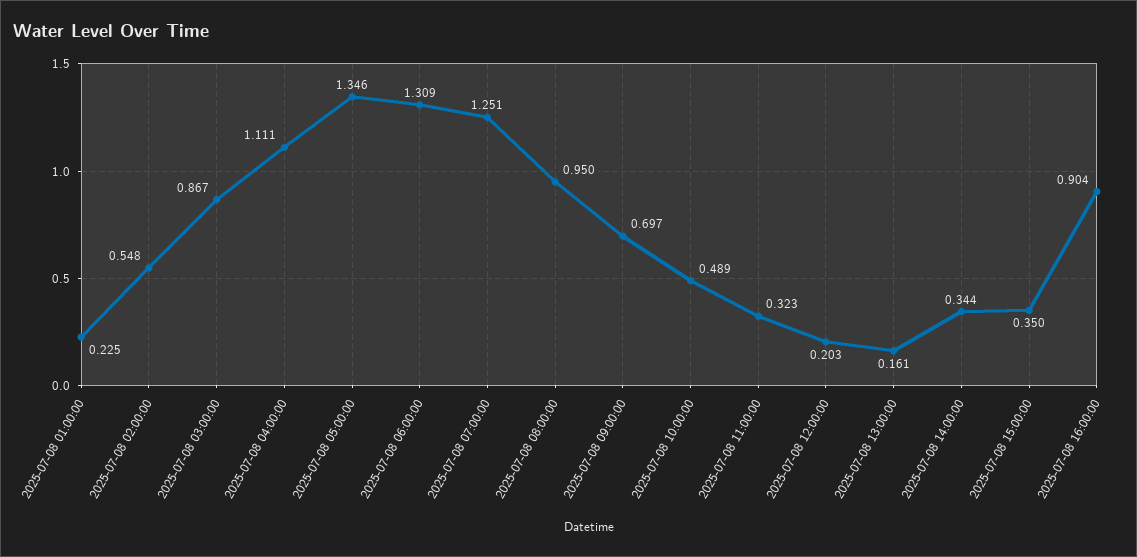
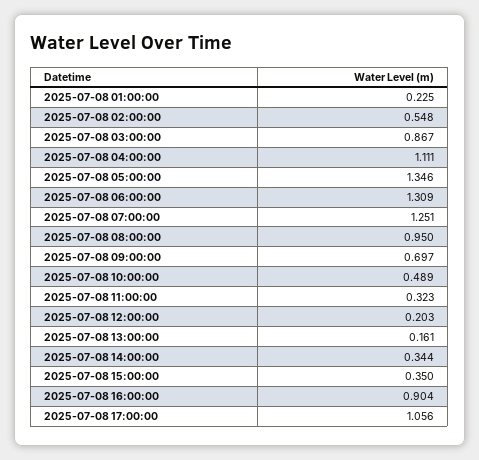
2025-07-08 17:00:00: none -> 1.056

